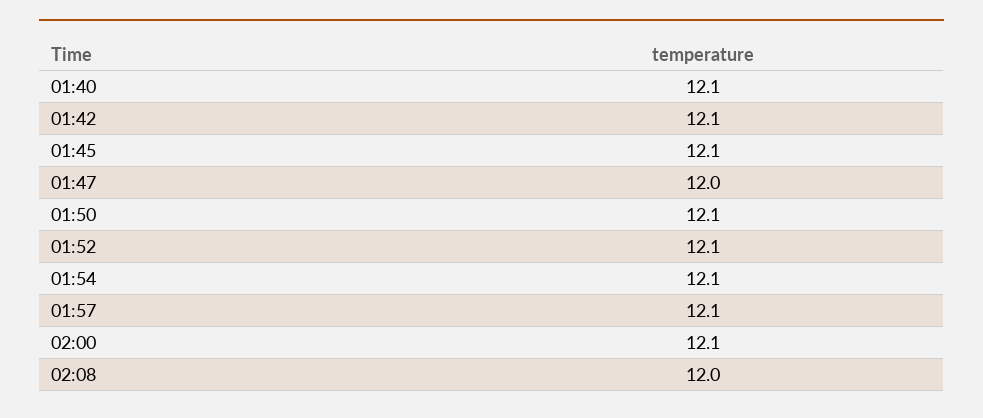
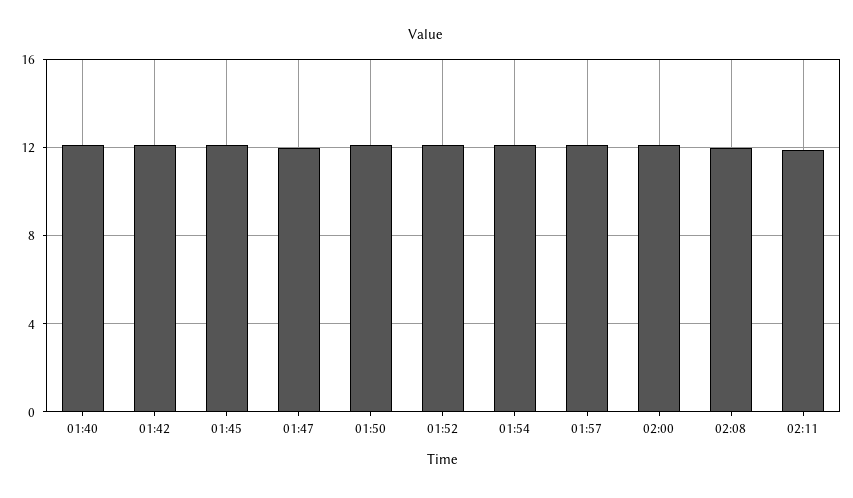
02:11: none -> 12

